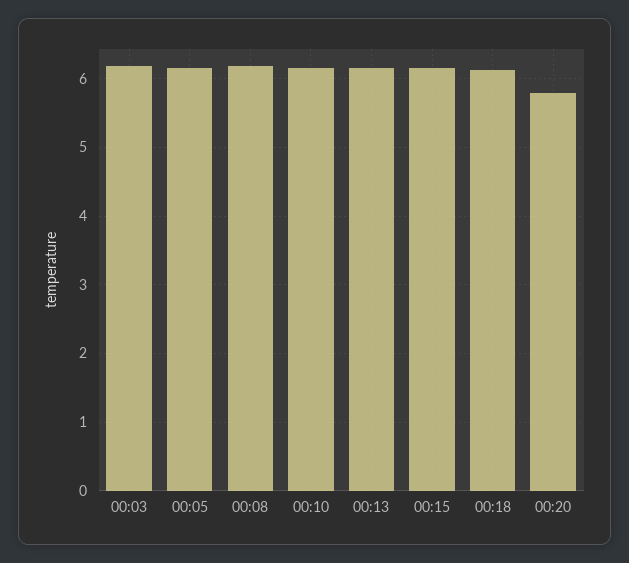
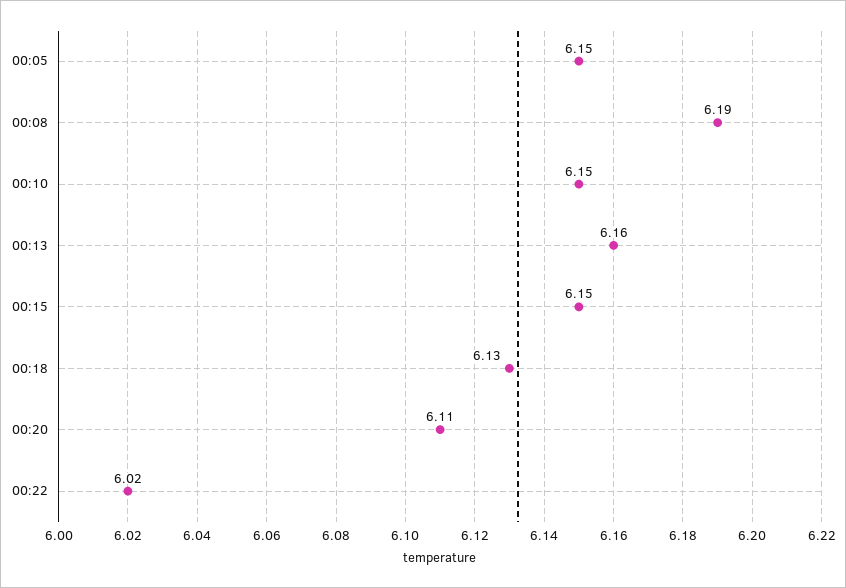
00:03: 6.2 -> none
00:20: 5.8 -> 6.11
00:22: none -> 6.02

